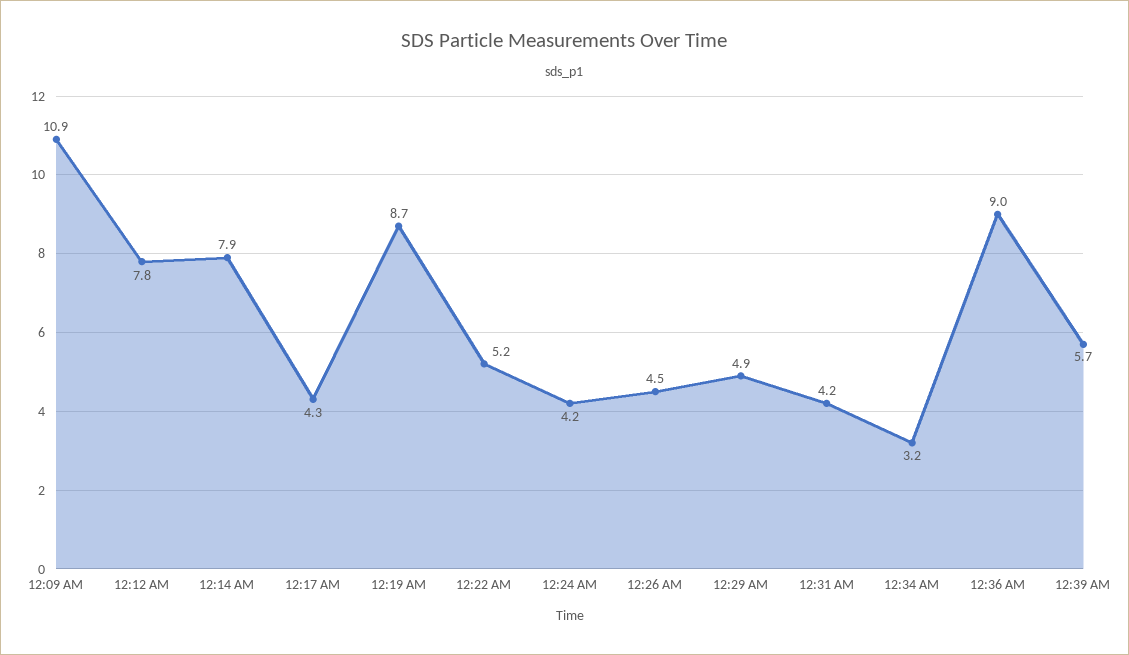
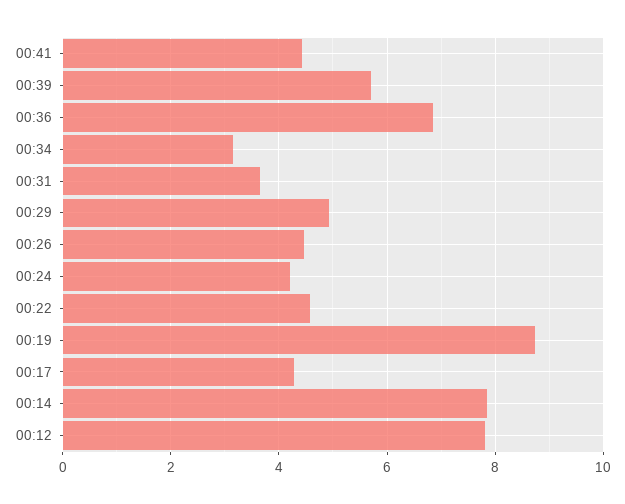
12:09 AM: 10.9 -> none
12:22 AM: 5.2 -> 4.6
12:31 AM: 4.2 -> 3.6
12:36 AM: 9 -> 6.8
00:41: none -> 4.4

